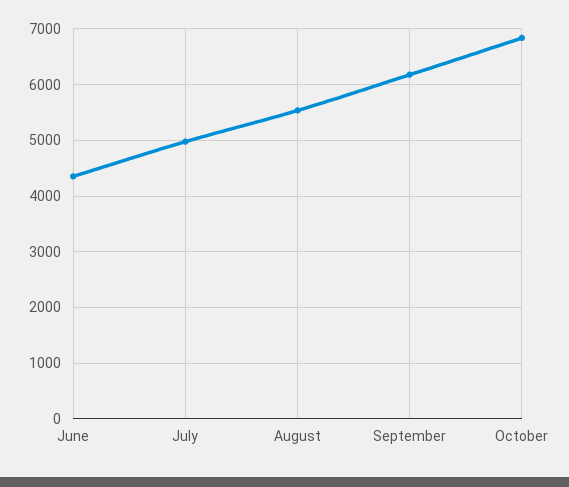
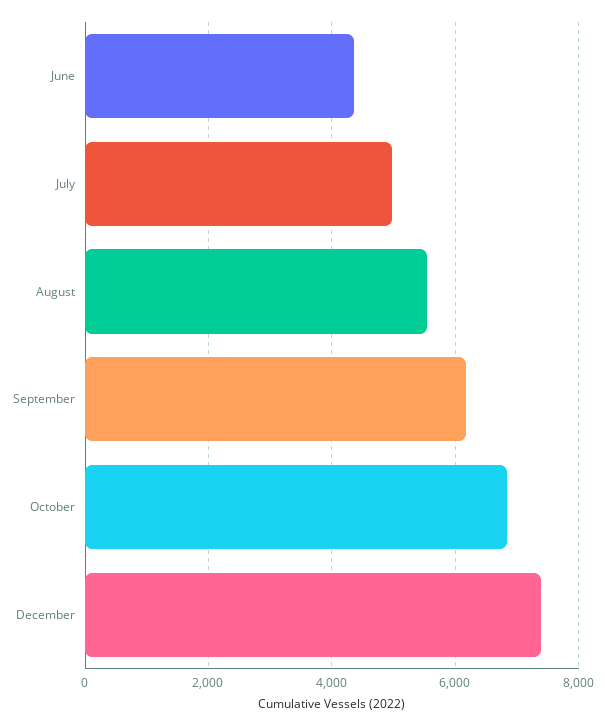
December: none -> 7400

